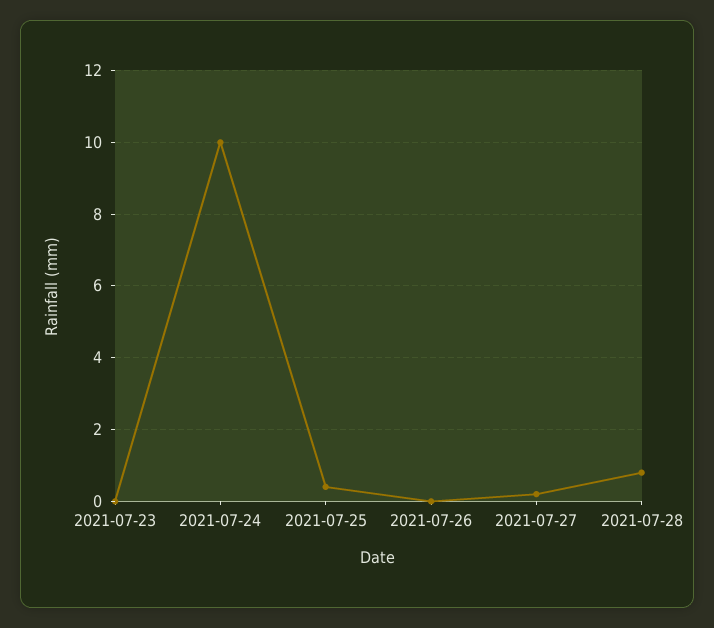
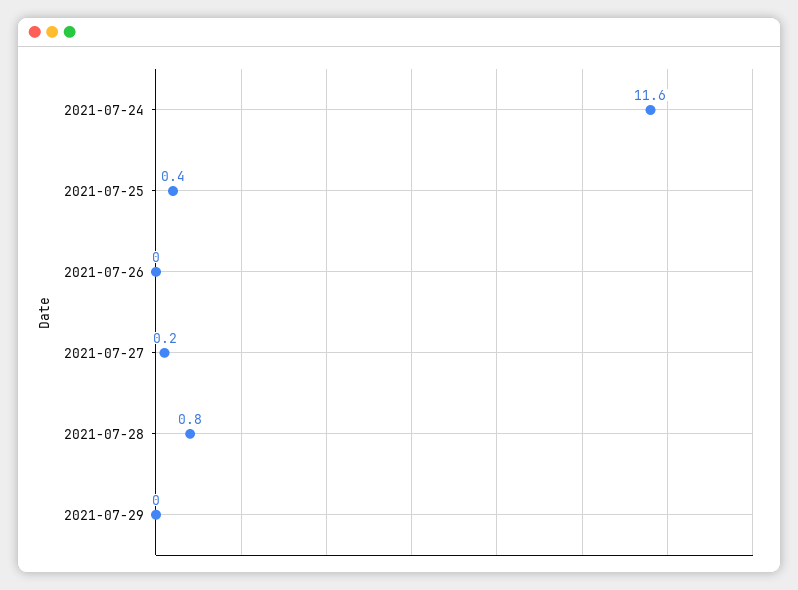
2021-07-23: 0 -> none
2021-07-24: 10 -> 11.6
2021-07-29: none -> 0

